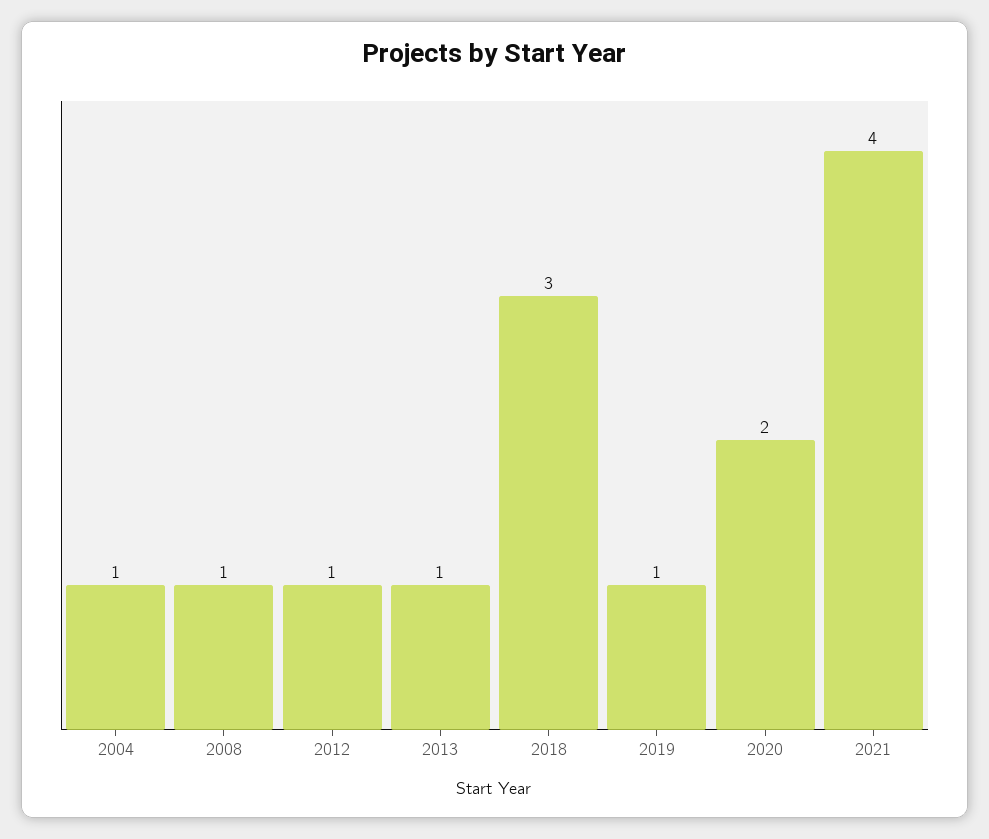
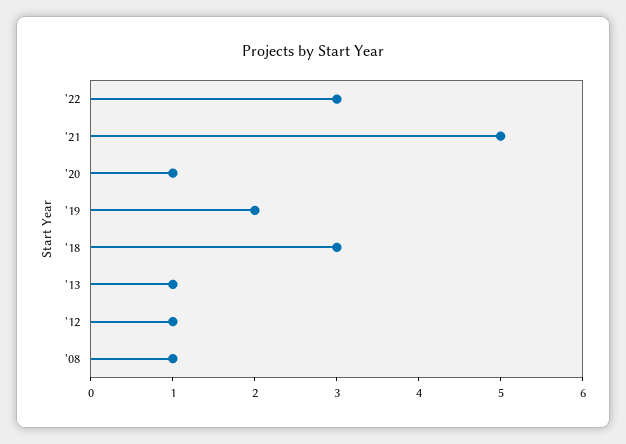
2004: 1 -> none
2019: 1 -> 2
2020: 2 -> 1
2021: 4 -> 5
'22: none -> 3

